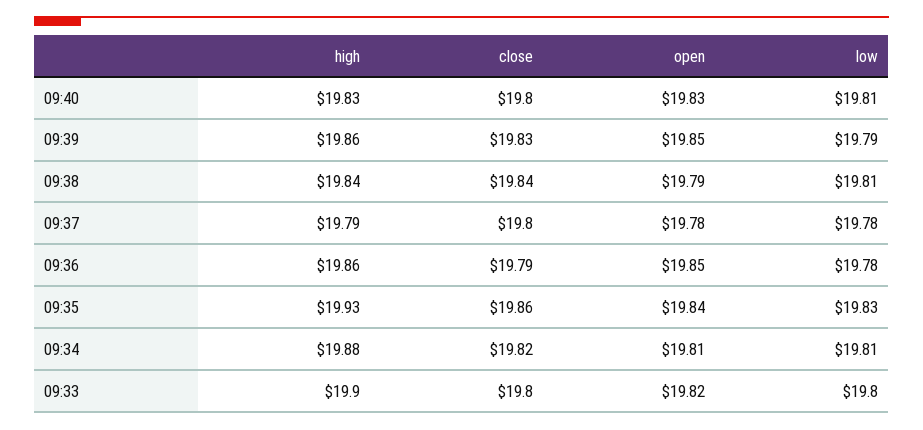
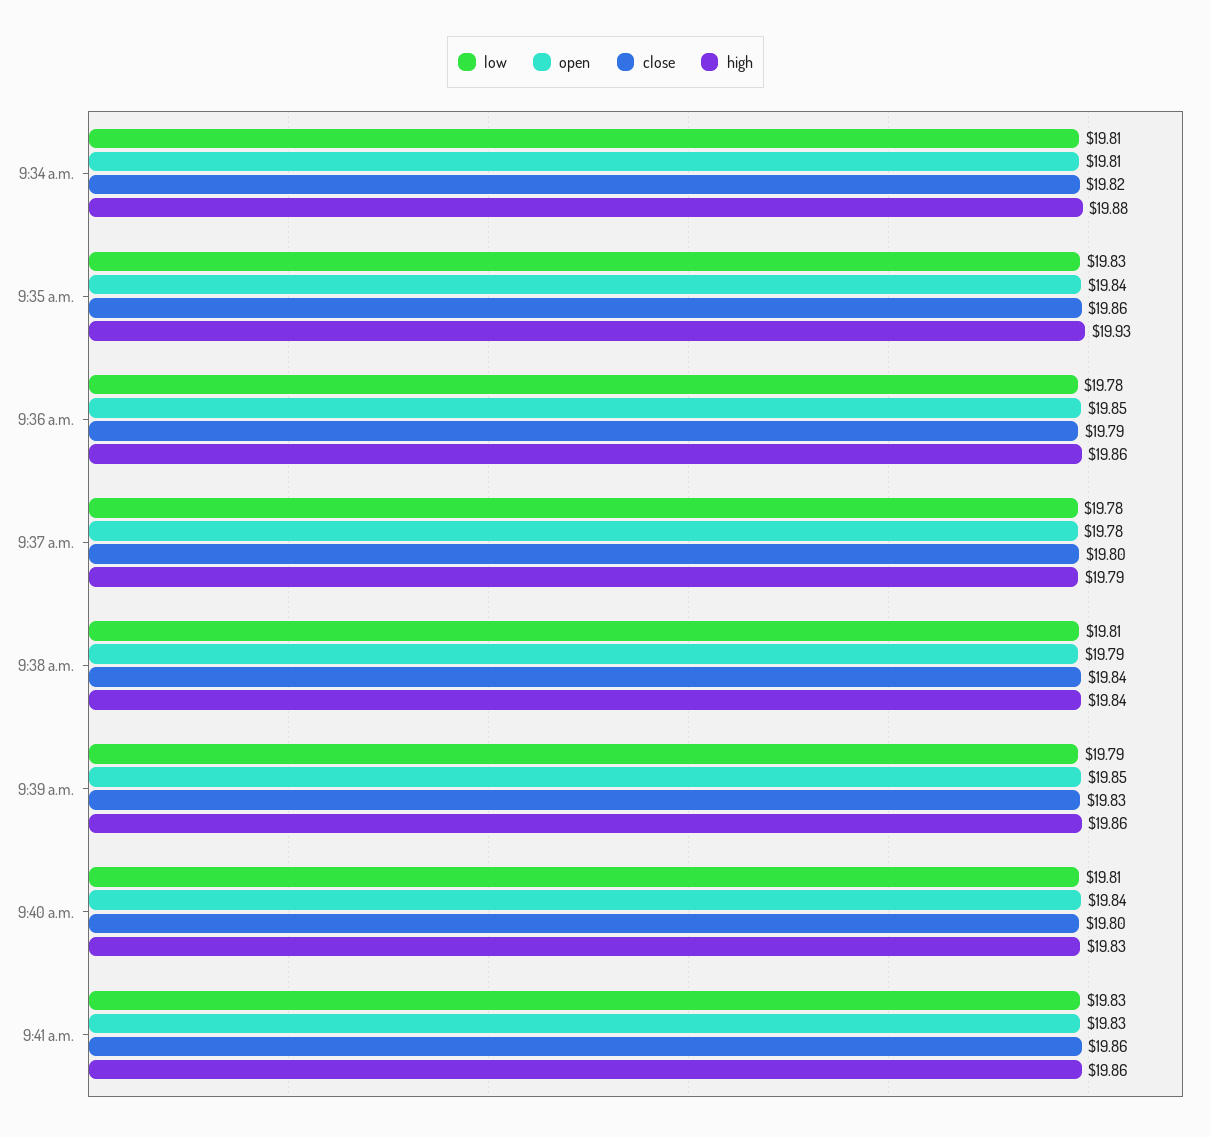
open, 09:40: 19.83 -> 19.84
high, 09:33: 19.9 -> none
close, 09:33: 19.8 -> none
open, 09:33: 19.82 -> none
low, 09:33: 19.8 -> none
low, 9:41 a.m.: none -> 19.83
open, 9:41 a.m.: none -> 19.83
close, 9:41 a.m.: none -> 19.86
high, 9:41 a.m.: none -> 19.86

